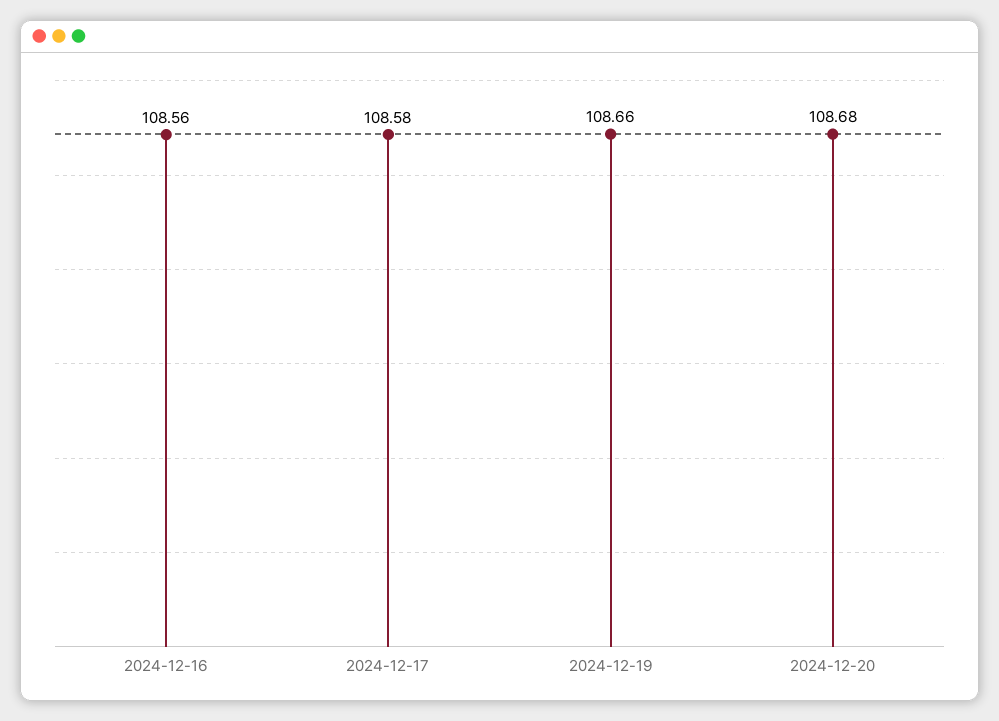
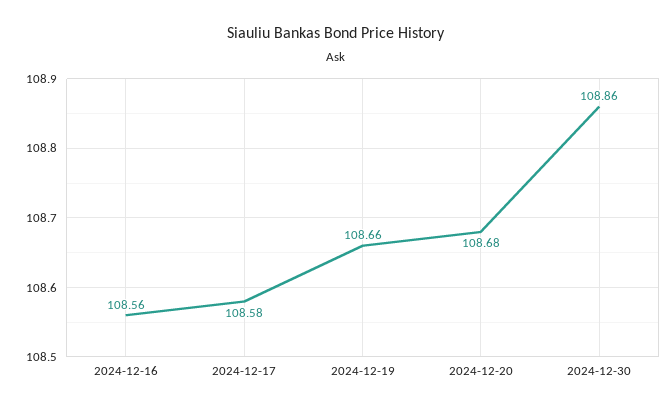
2024-12-30: none -> 108.86

